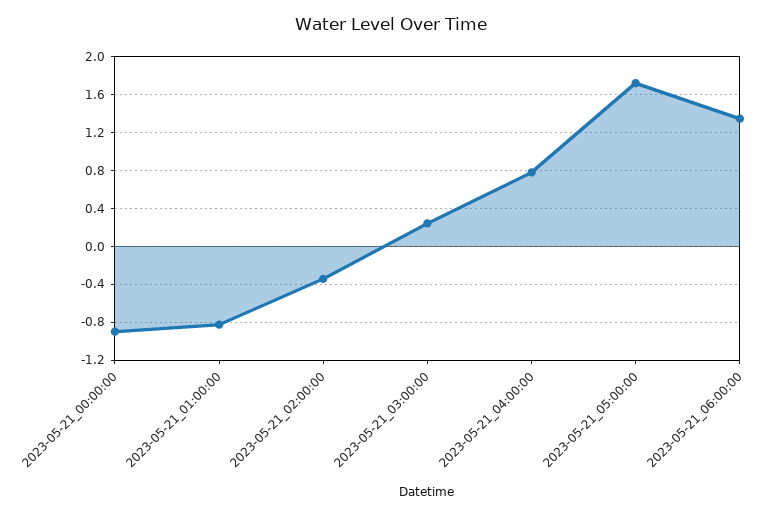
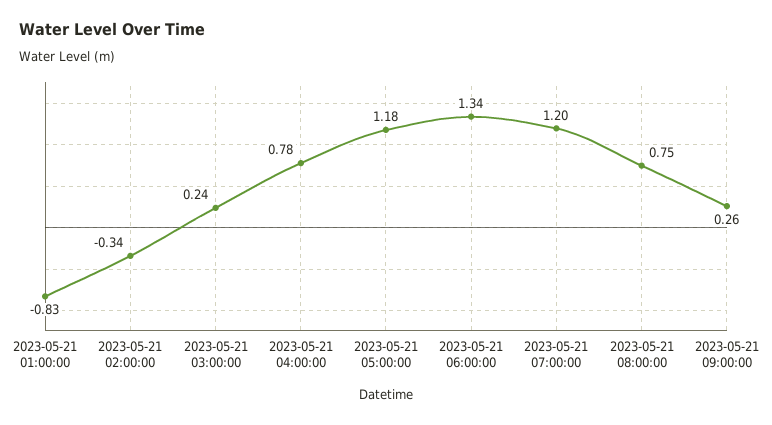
2023-05-21_00:00:00: -0.9 -> none
2023-05-21_05:00:00: 1.7 -> 1.18
2023-05-21 07:00:00: none -> 1.2
2023-05-21 08:00:00: none -> 0.75
2023-05-21 09:00:00: none -> 0.26

